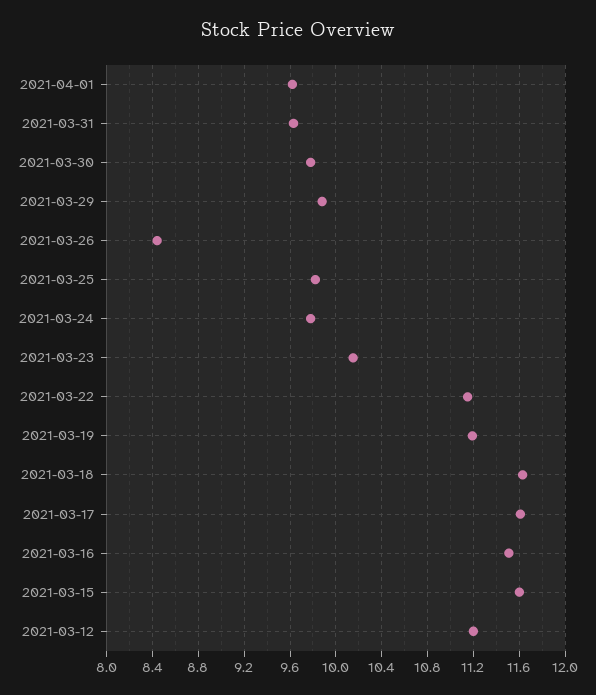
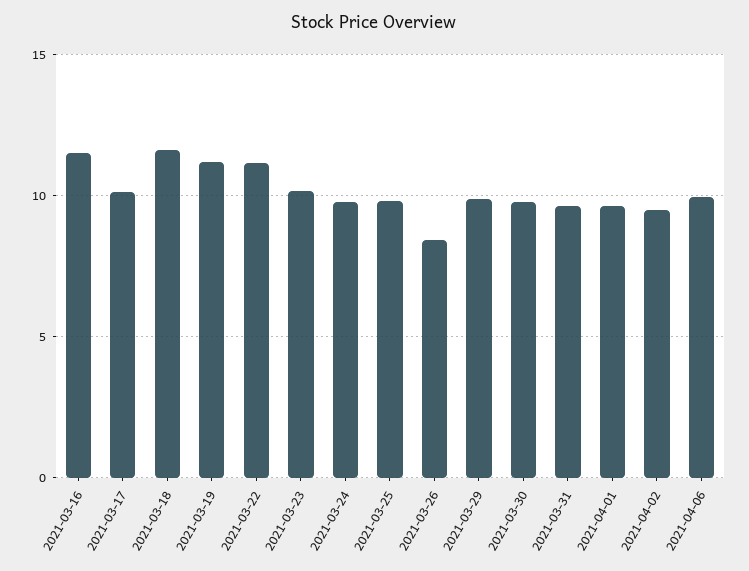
2021-03-17: 11.6 -> 10
2021-03-15: 11.6 -> none
2021-03-12: 11.2 -> none
2021-04-02: none -> 9.5
2021-04-06: none -> 10

